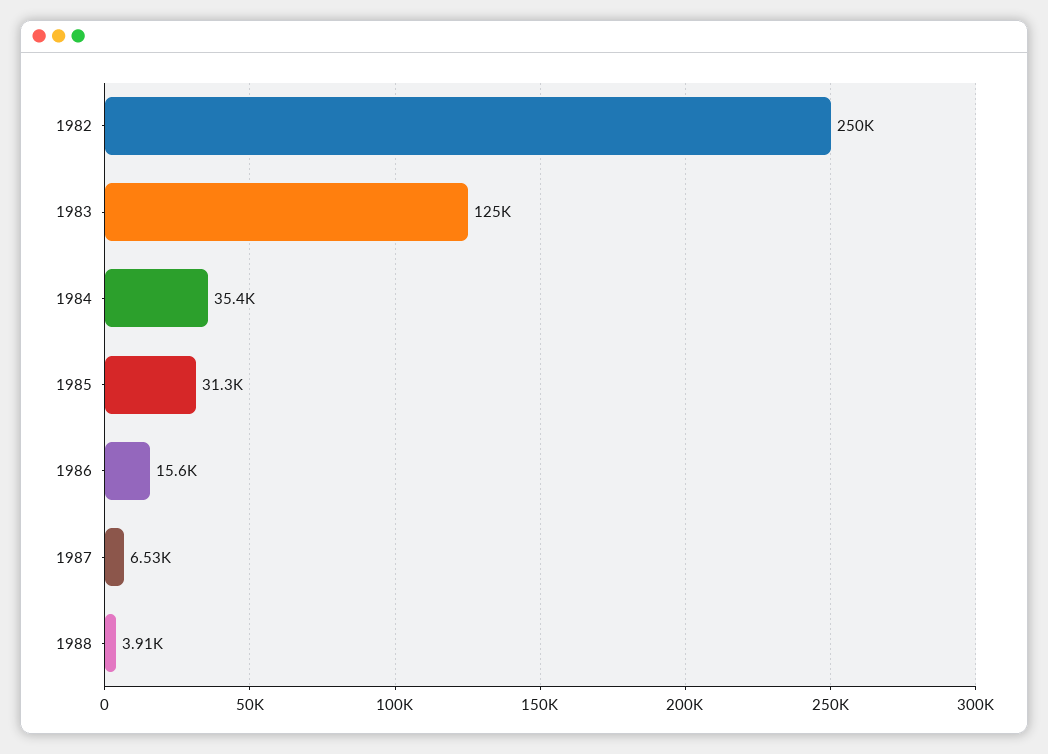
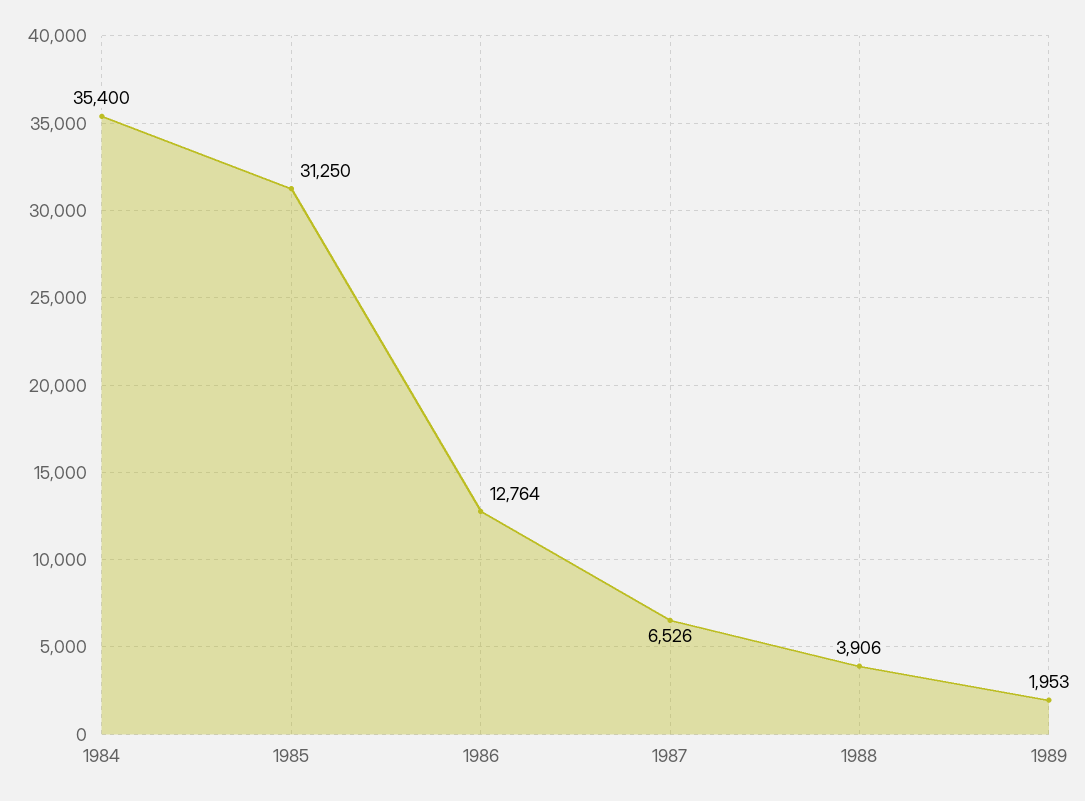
1982: 250000 -> none
1983: 125000 -> none
1986: 15600 -> 12764
1989: none -> 1953

